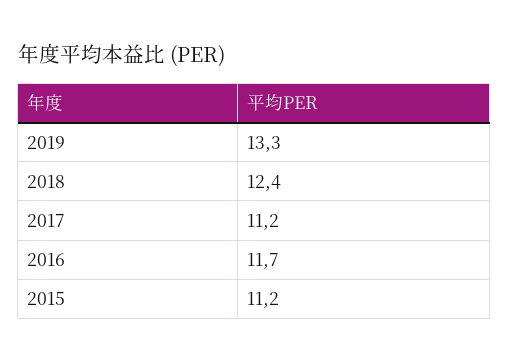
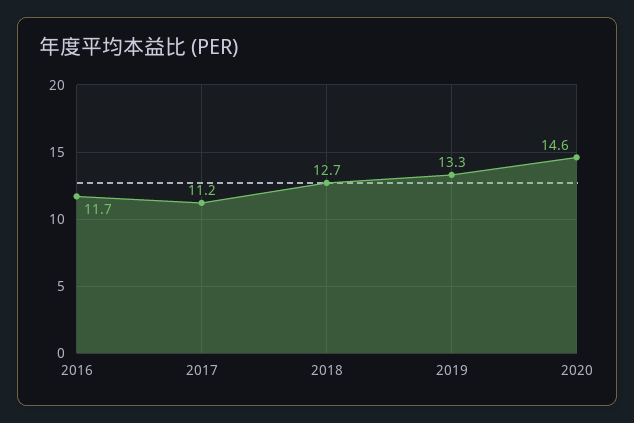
2018: 12.4 -> 12.7
2015: 11.2 -> none
2020: none -> 14.6

